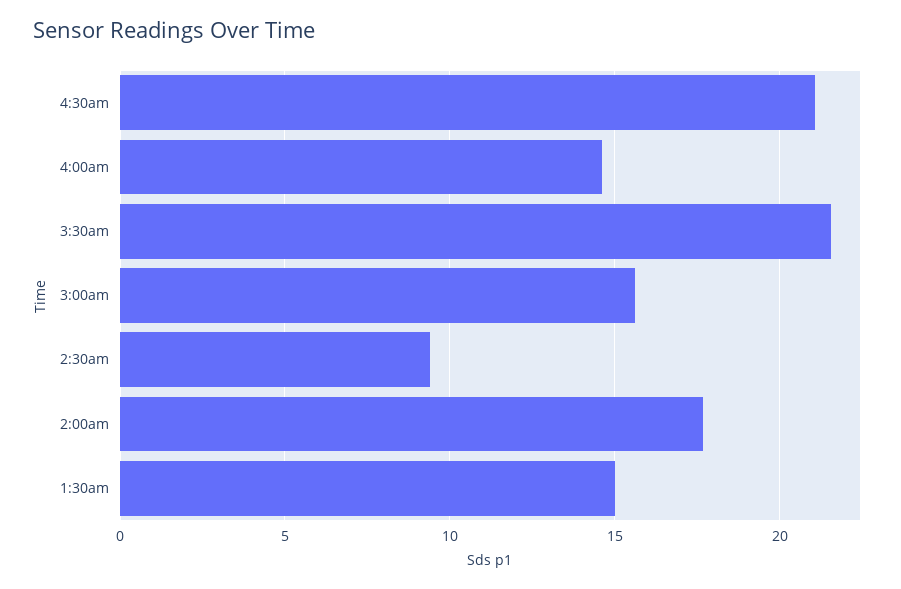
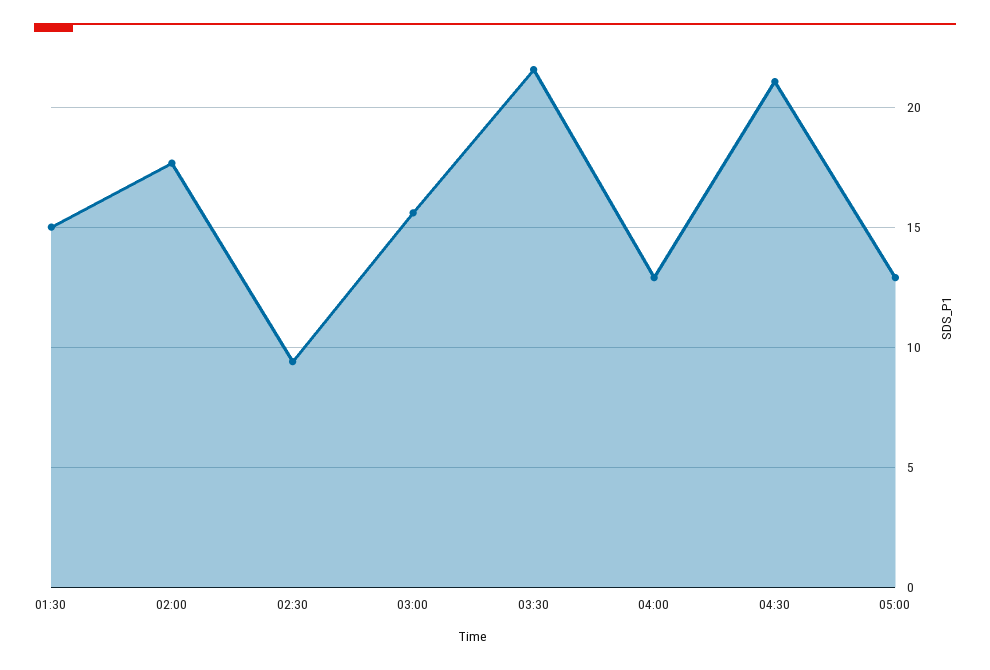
4:00am: 14.5 -> 13
05:00: none -> 13

